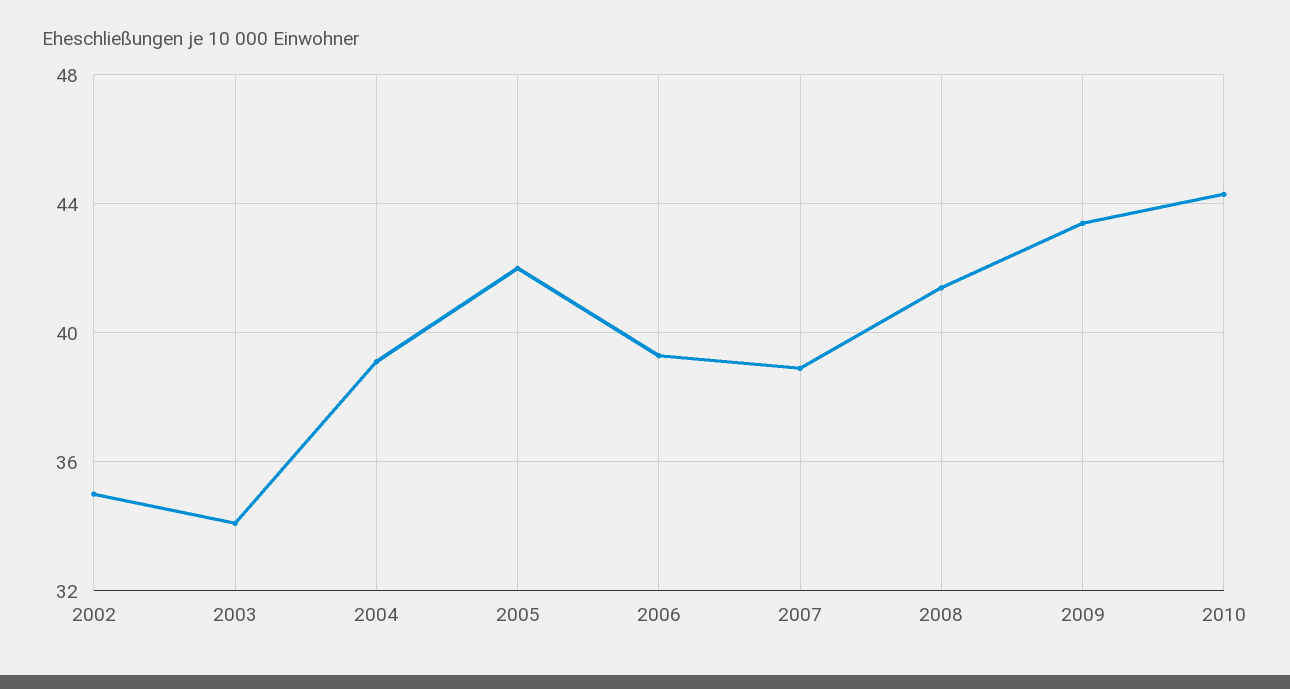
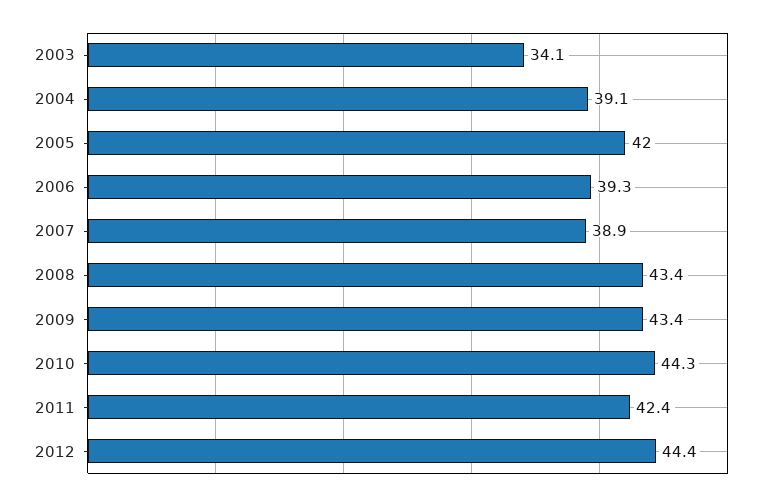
2002: 35 -> none
2008: 41.5 -> 43.4
2011: none -> 42.4
2012: none -> 44.4

